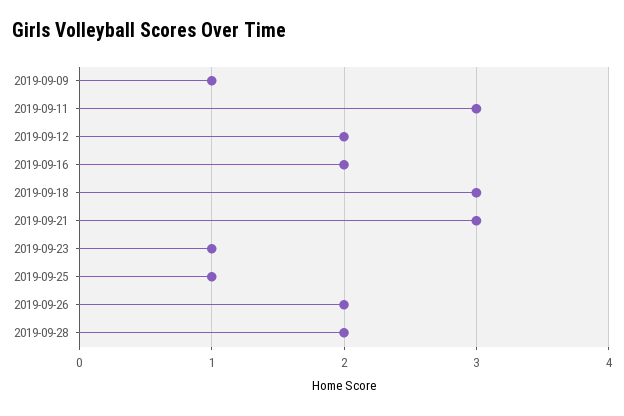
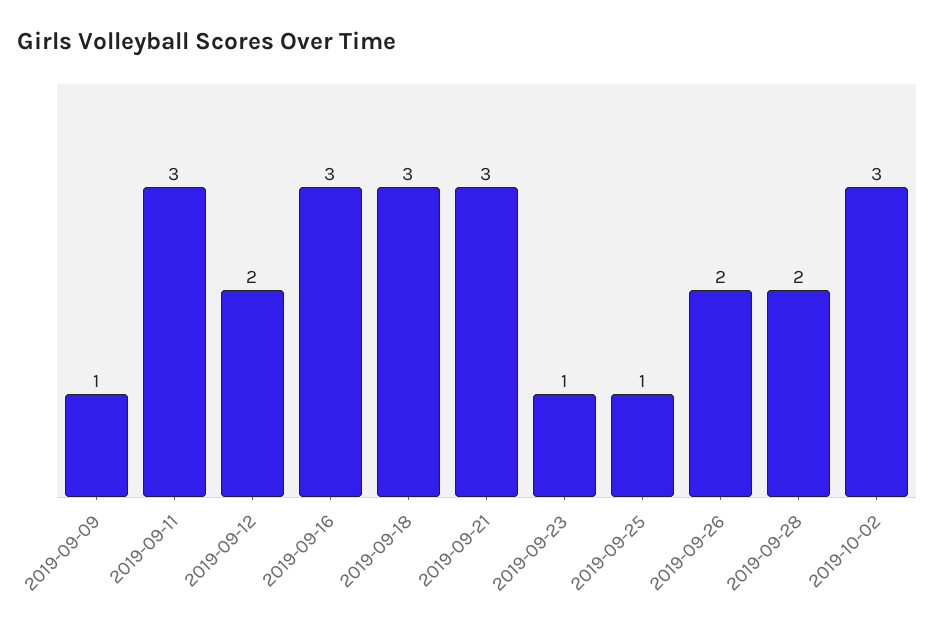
2019-09-16: 2 -> 3
2019-10-02: none -> 3

